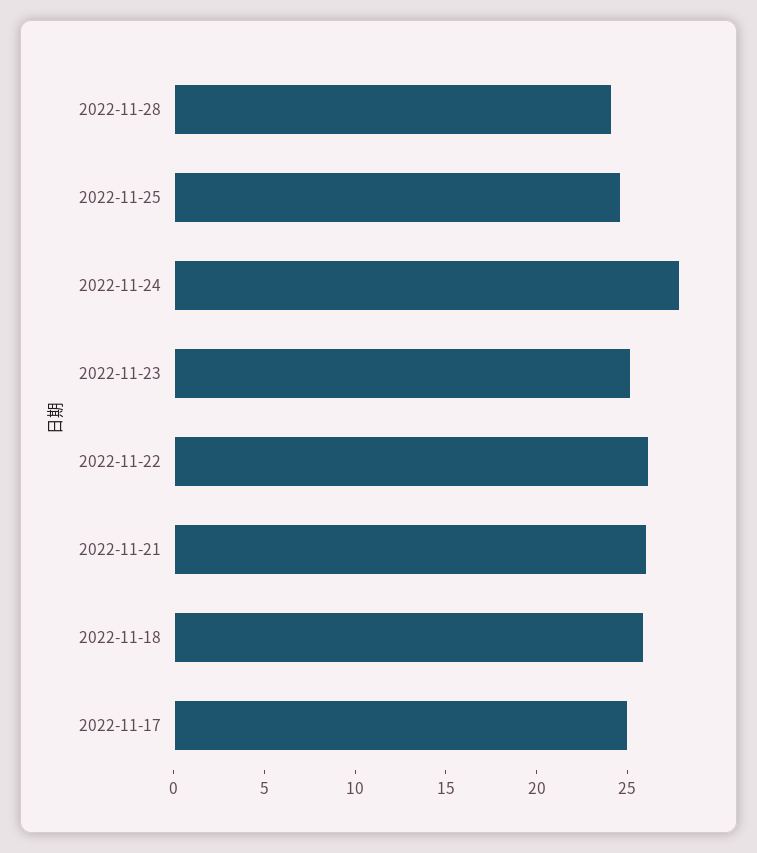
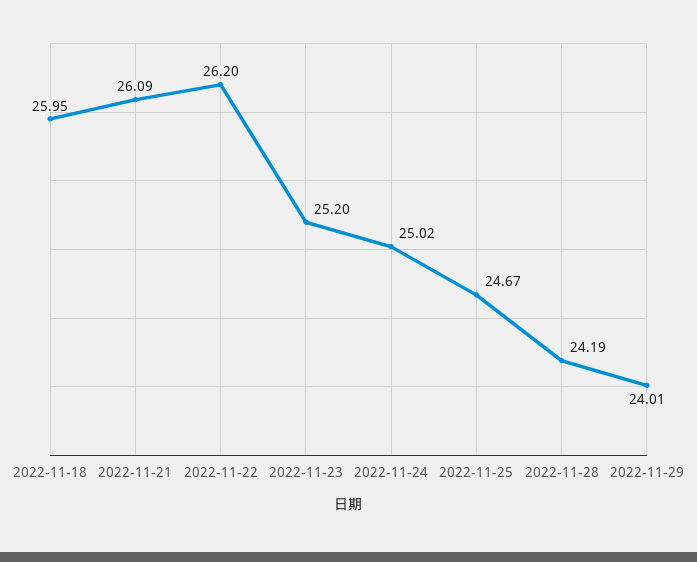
2022-11-24: 28 -> 25.02
2022-11-17: 25 -> none
2022-11-29: none -> 24.01

